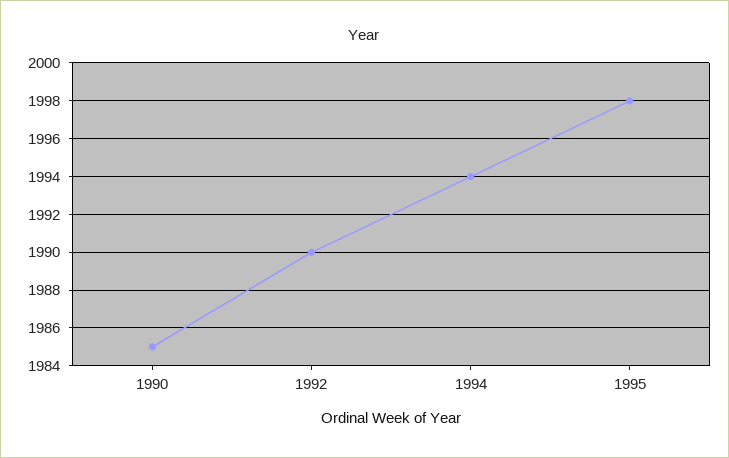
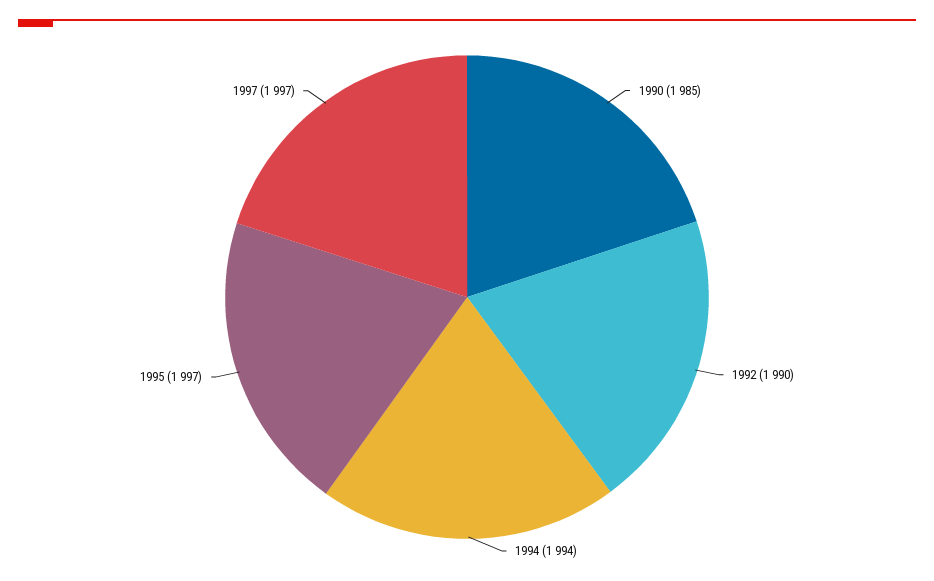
1995: 1998 -> 1997
1997: none -> 1997

